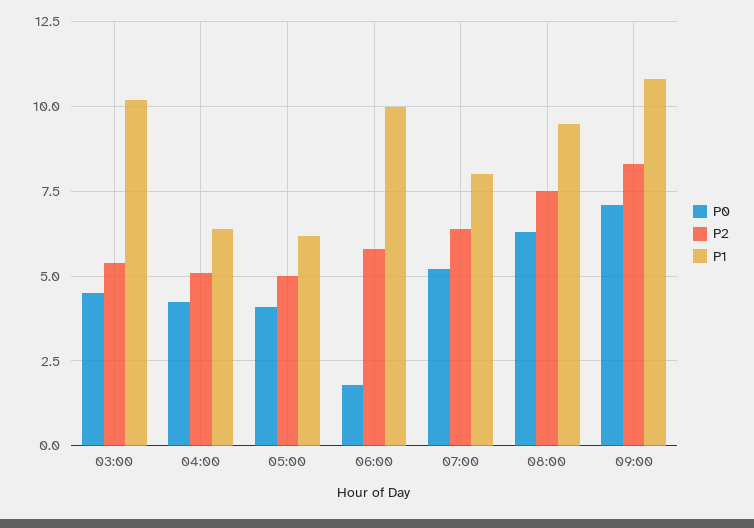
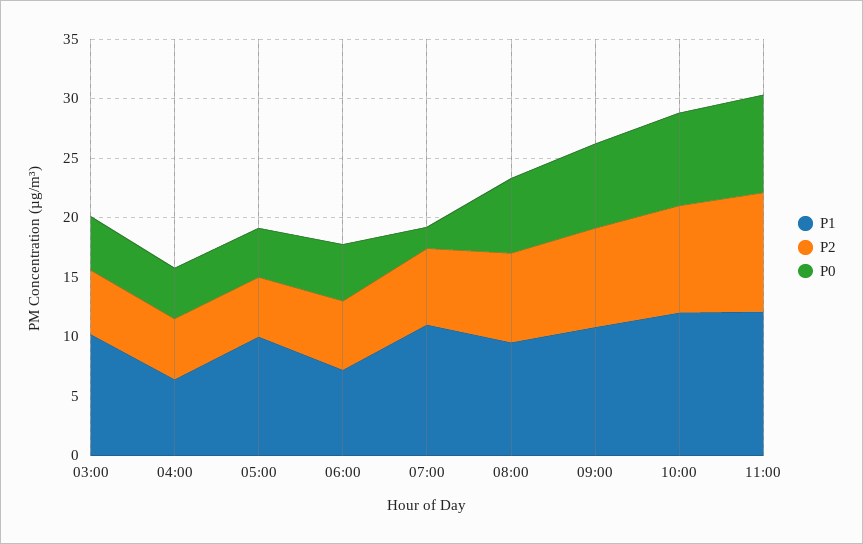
P1, 05:00: 6.25 -> 10
P0, 06:00: 1.75 -> 5
P1, 06:00: 10 -> 7
P0, 07:00: 5.25 -> 2
P1, 07:00: 8 -> 11
P1, 10:00: none -> 12
P2, 10:00: none -> 9
P0, 10:00: none -> 8
P1, 11:00: none -> 12
P2, 11:00: none -> 10
P0, 11:00: none -> 8

